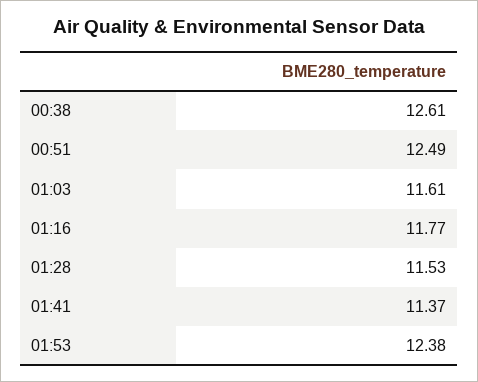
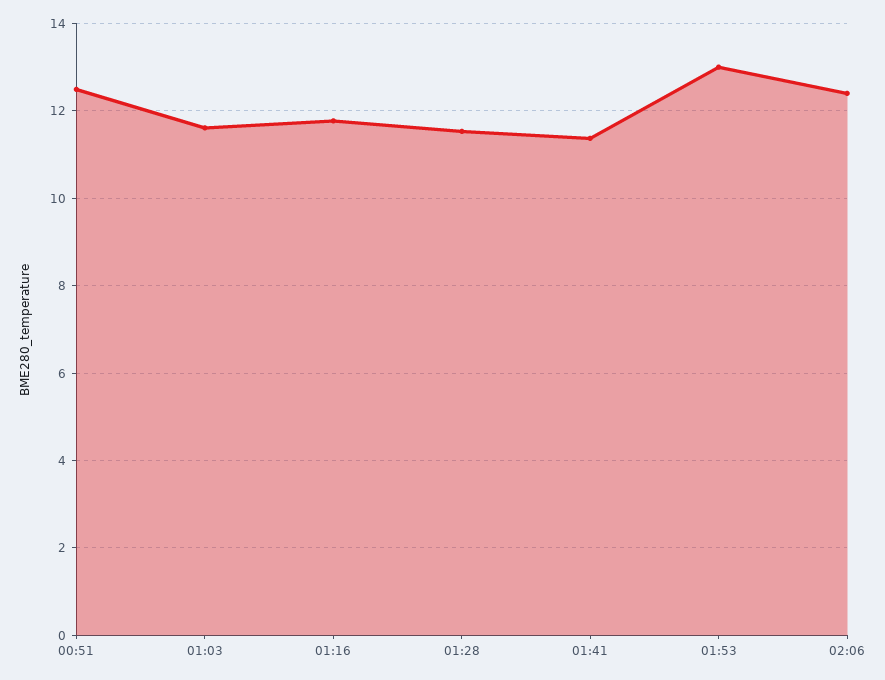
00:38: 12.61 -> none
01:53: 12.38 -> 13
02:06: none -> 12.4

